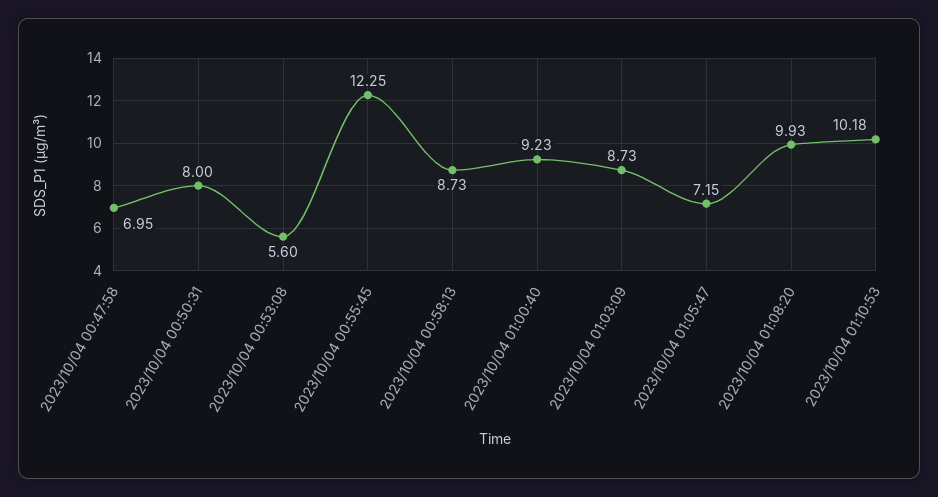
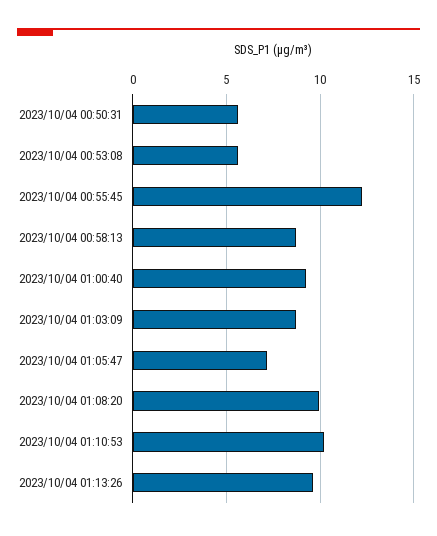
2023/10/04 00:47:58: 6.95 -> none
2023/10/04 00:50:31: 8 -> 5.5
2023/10/04 01:13:26: none -> 9.5

